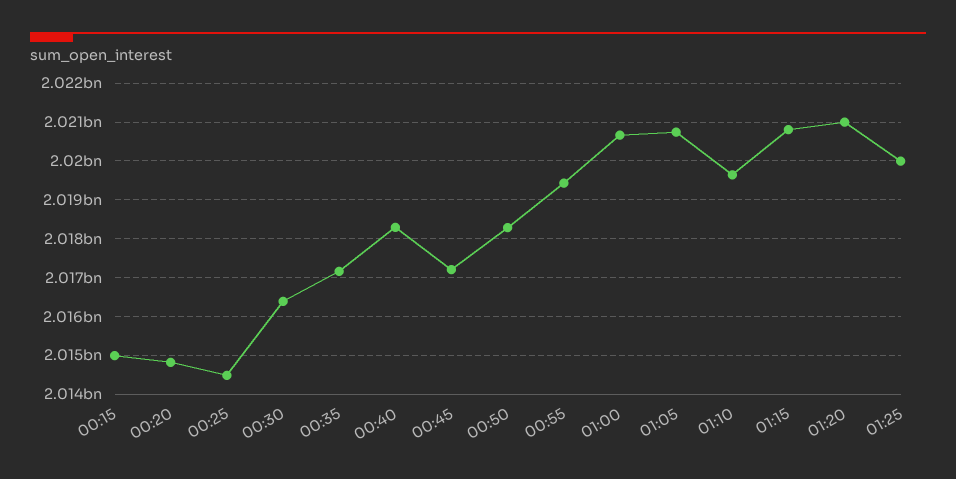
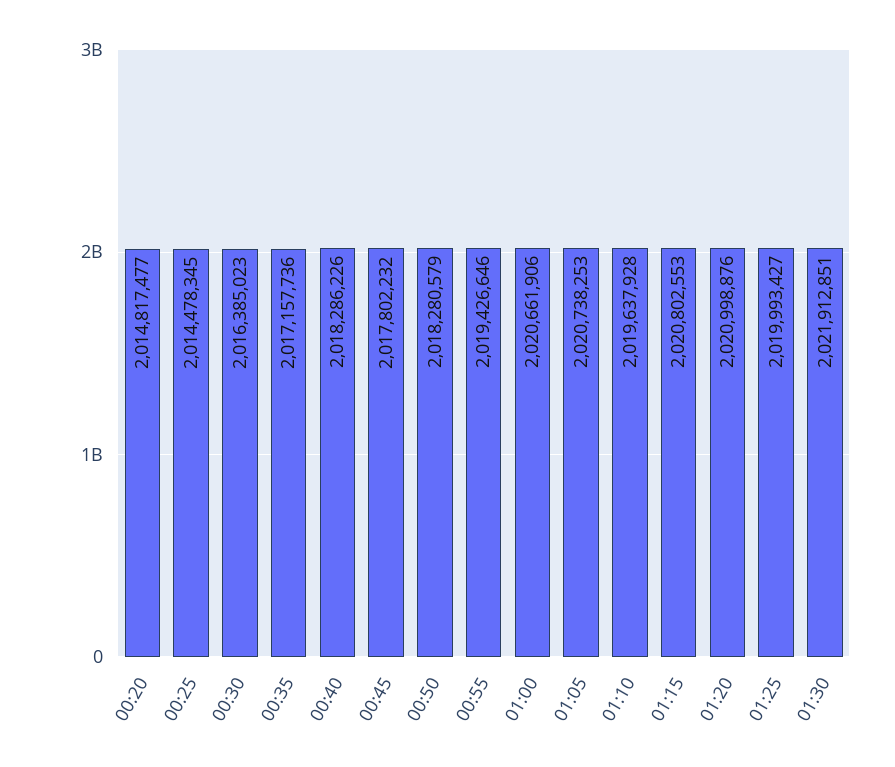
00:15: 2015000000 -> none
00:45: 2017200000 -> 2017802232
01:30: none -> 2021912851

